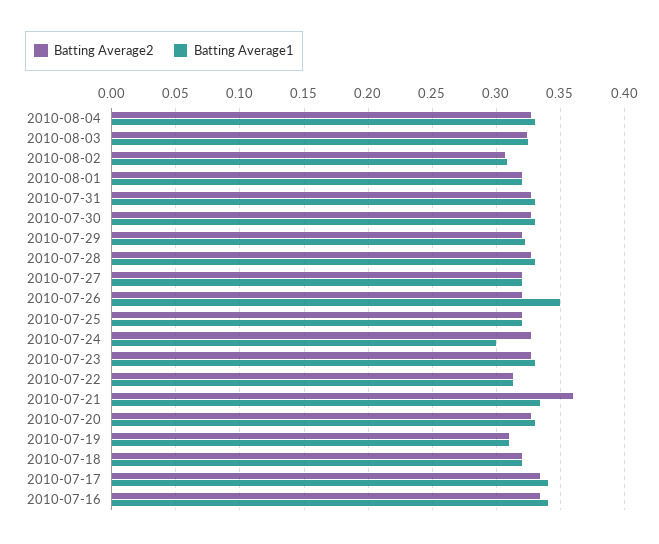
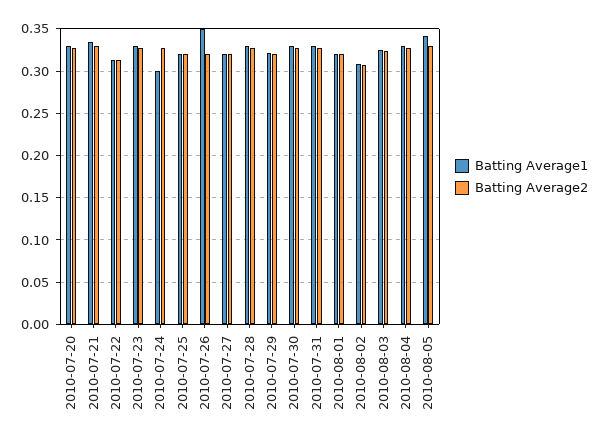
Batting Average2, 2010-07-21: 0.36 -> 0.33
Batting Average2, 2010-07-19: 0.31 -> none
Batting Average1, 2010-07-19: 0.31 -> none
Batting Average2, 2010-07-18: 0.32 -> none
Batting Average1, 2010-07-18: 0.32 -> none
Batting Average2, 2010-07-17: 0.335 -> none
Batting Average1, 2010-07-17: 0.34 -> none
Batting Average2, 2010-07-16: 0.335 -> none
Batting Average1, 2010-07-16: 0.34 -> none
Batting Average1, 2010-08-05: none -> 0.34
Batting Average2, 2010-08-05: none -> 0.33

